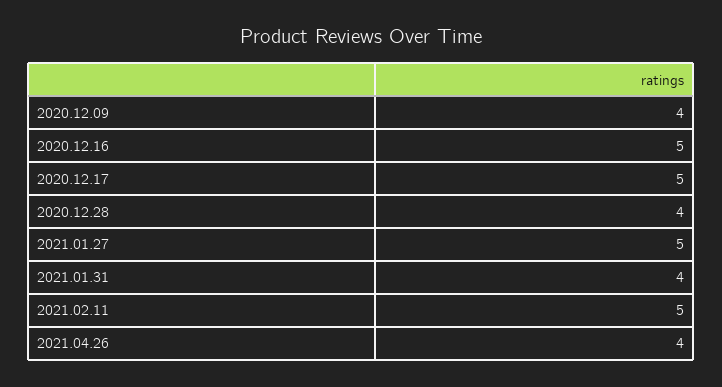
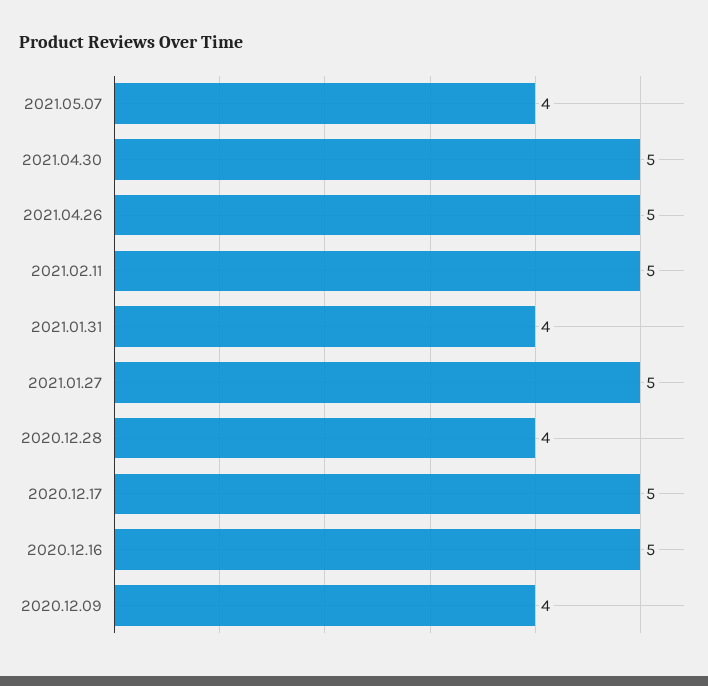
2021.04.26: 4 -> 5
2021.05.07: none -> 4
2021.04.30: none -> 5

